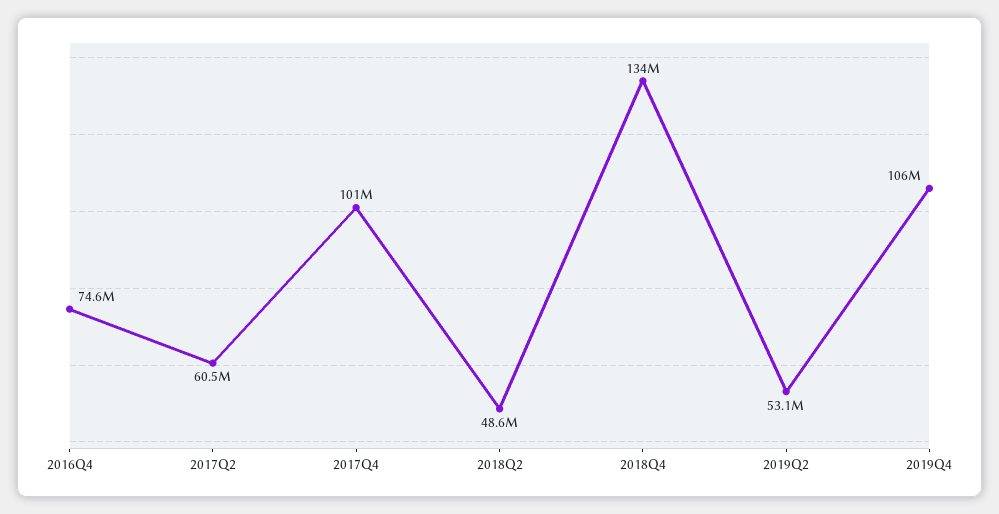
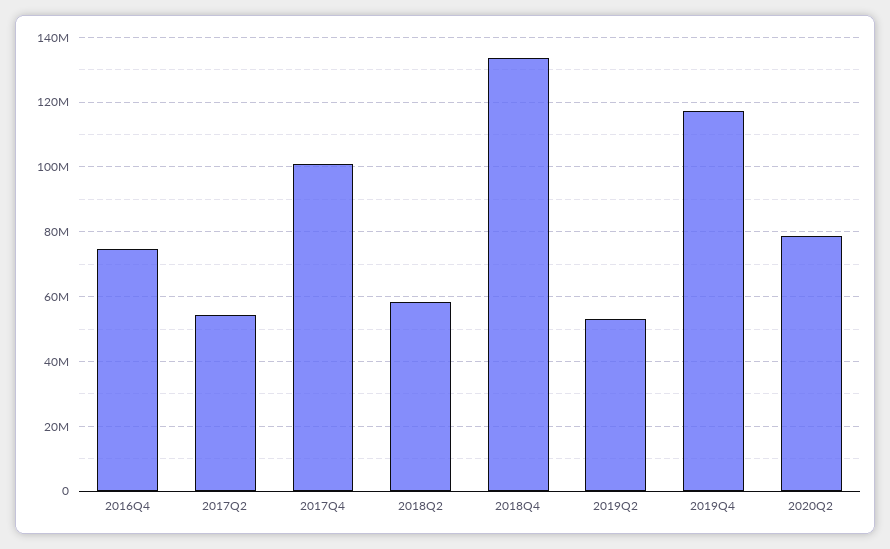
2017Q2: 60500000 -> 54000000
2018Q2: 48600000 -> 58000000
2019Q4: 106000000 -> 118000000
2020Q2: none -> 78000000

